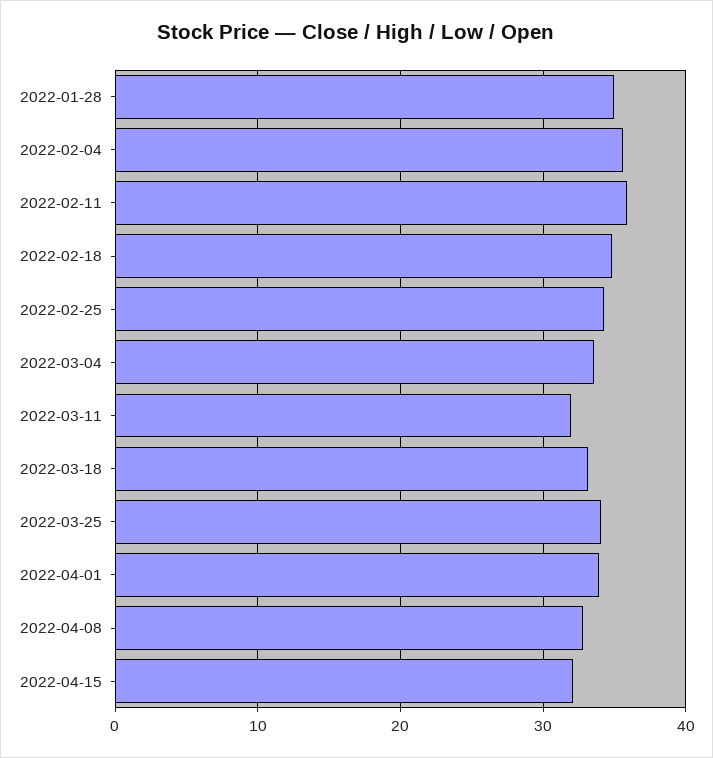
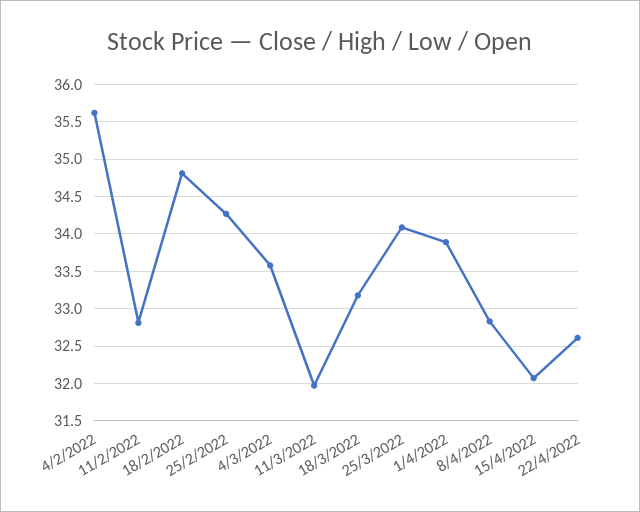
2022-01-28: 35 -> none
2022-02-11: 36 -> 32.8
22/4/2022: none -> 32.6

